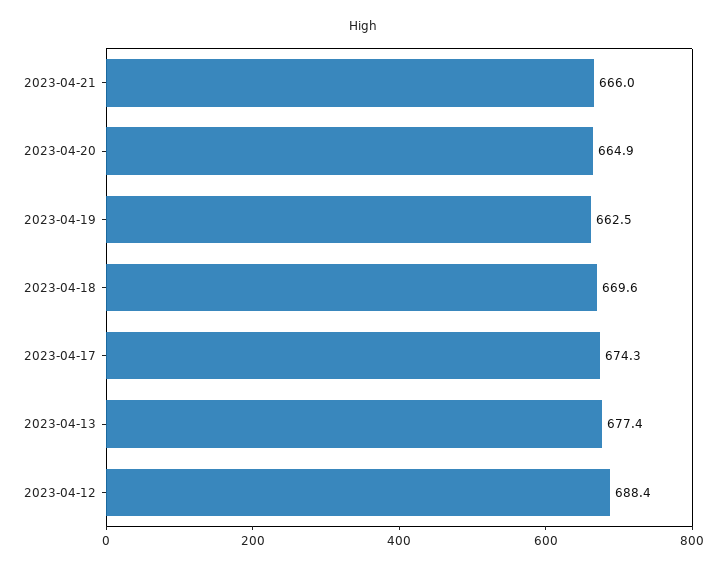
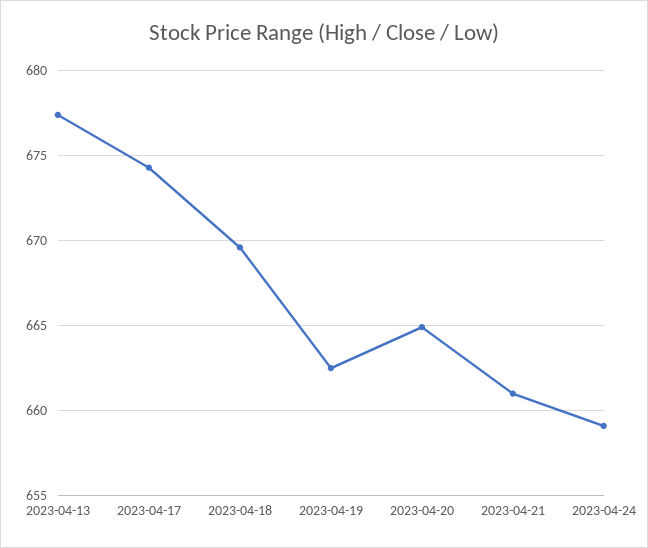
2023-04-21: 666 -> 661
2023-04-12: 688.4 -> none
2023-04-24: none -> 659

